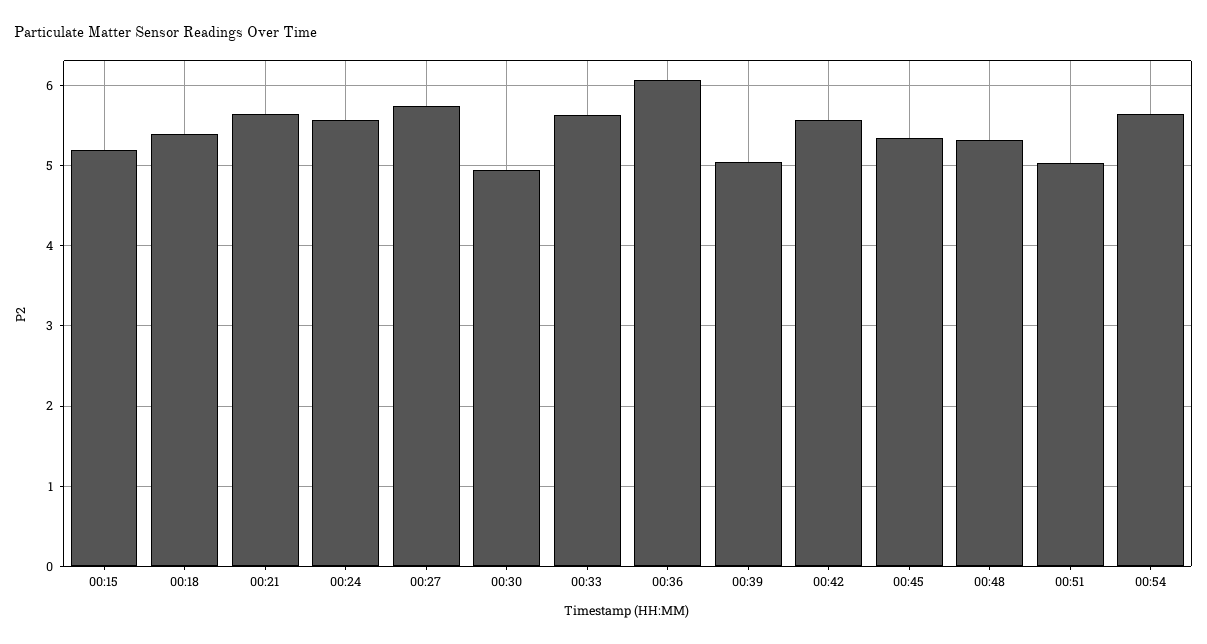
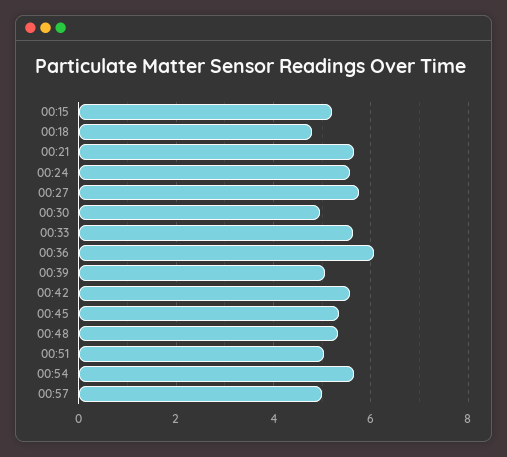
00:18: 5.4 -> 4.8
00:57: none -> 5

